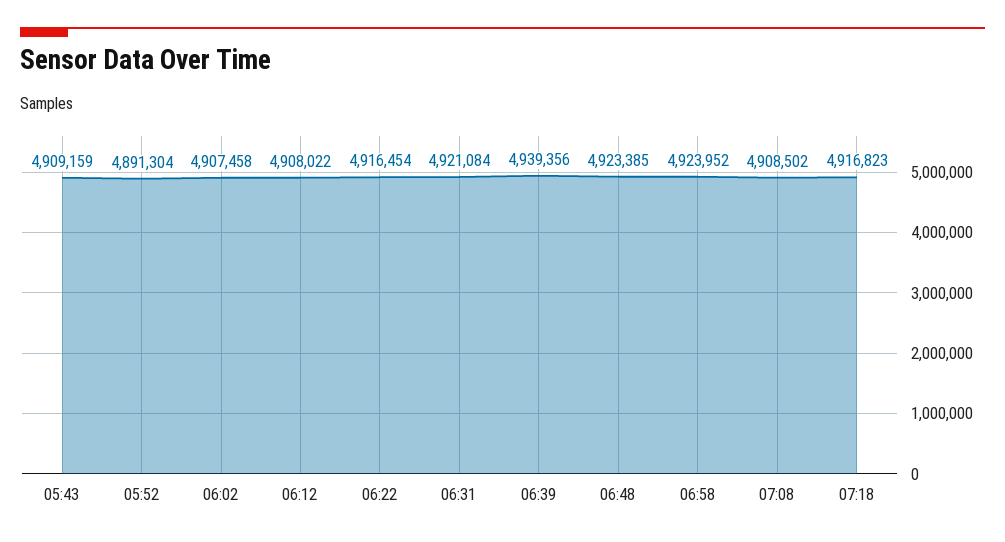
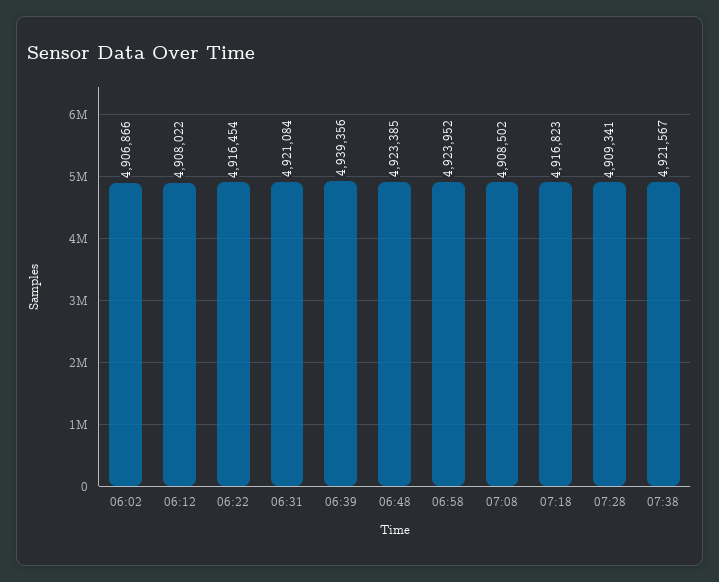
05:43: 4909159 -> none
05:52: 4891304 -> none
06:02: 4907458 -> 4906866
07:28: none -> 4909341
07:38: none -> 4921567

